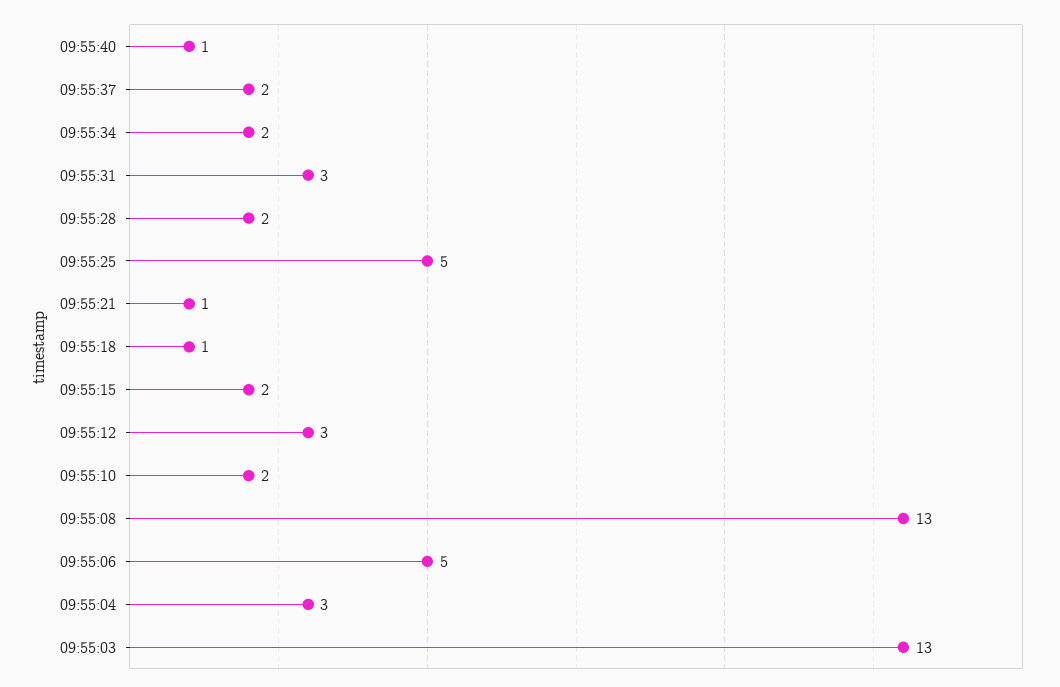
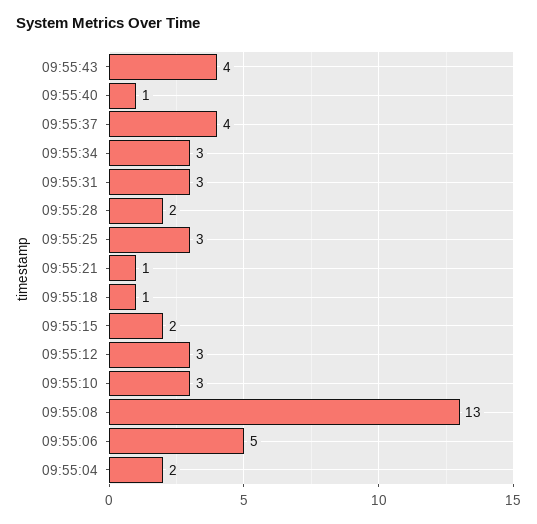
09:55:37: 2 -> 4
09:55:34: 2 -> 3
09:55:25: 5 -> 3
09:55:10: 2 -> 3
09:55:04: 3 -> 2
09:55:03: 13 -> none
09:55:43: none -> 4

